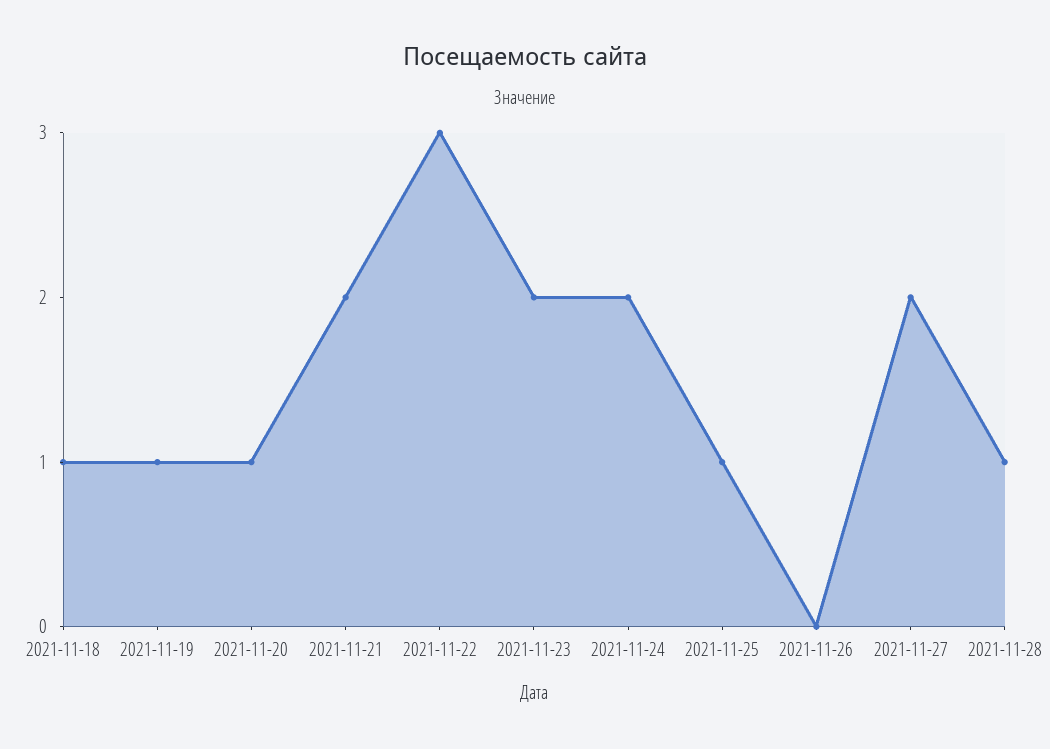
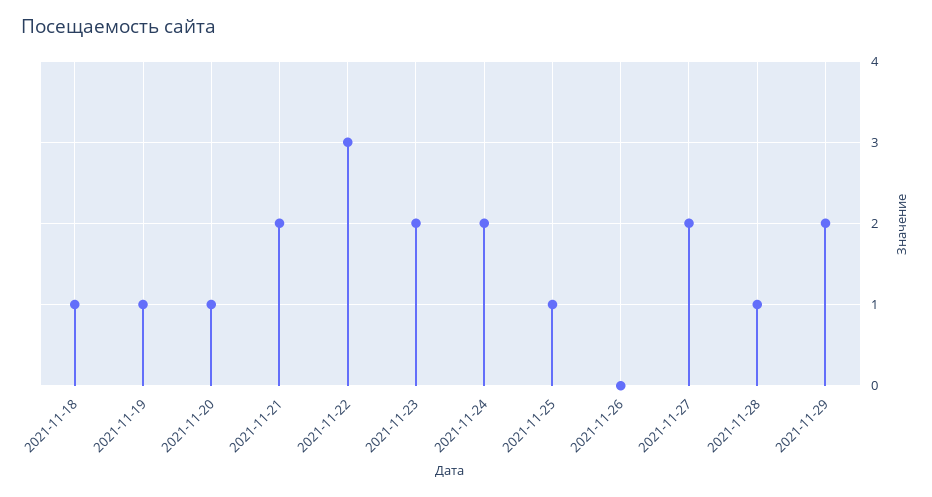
2021-11-29: none -> 2

